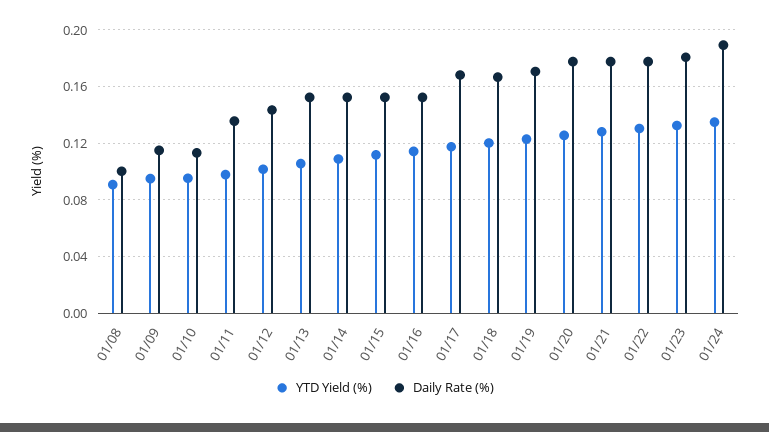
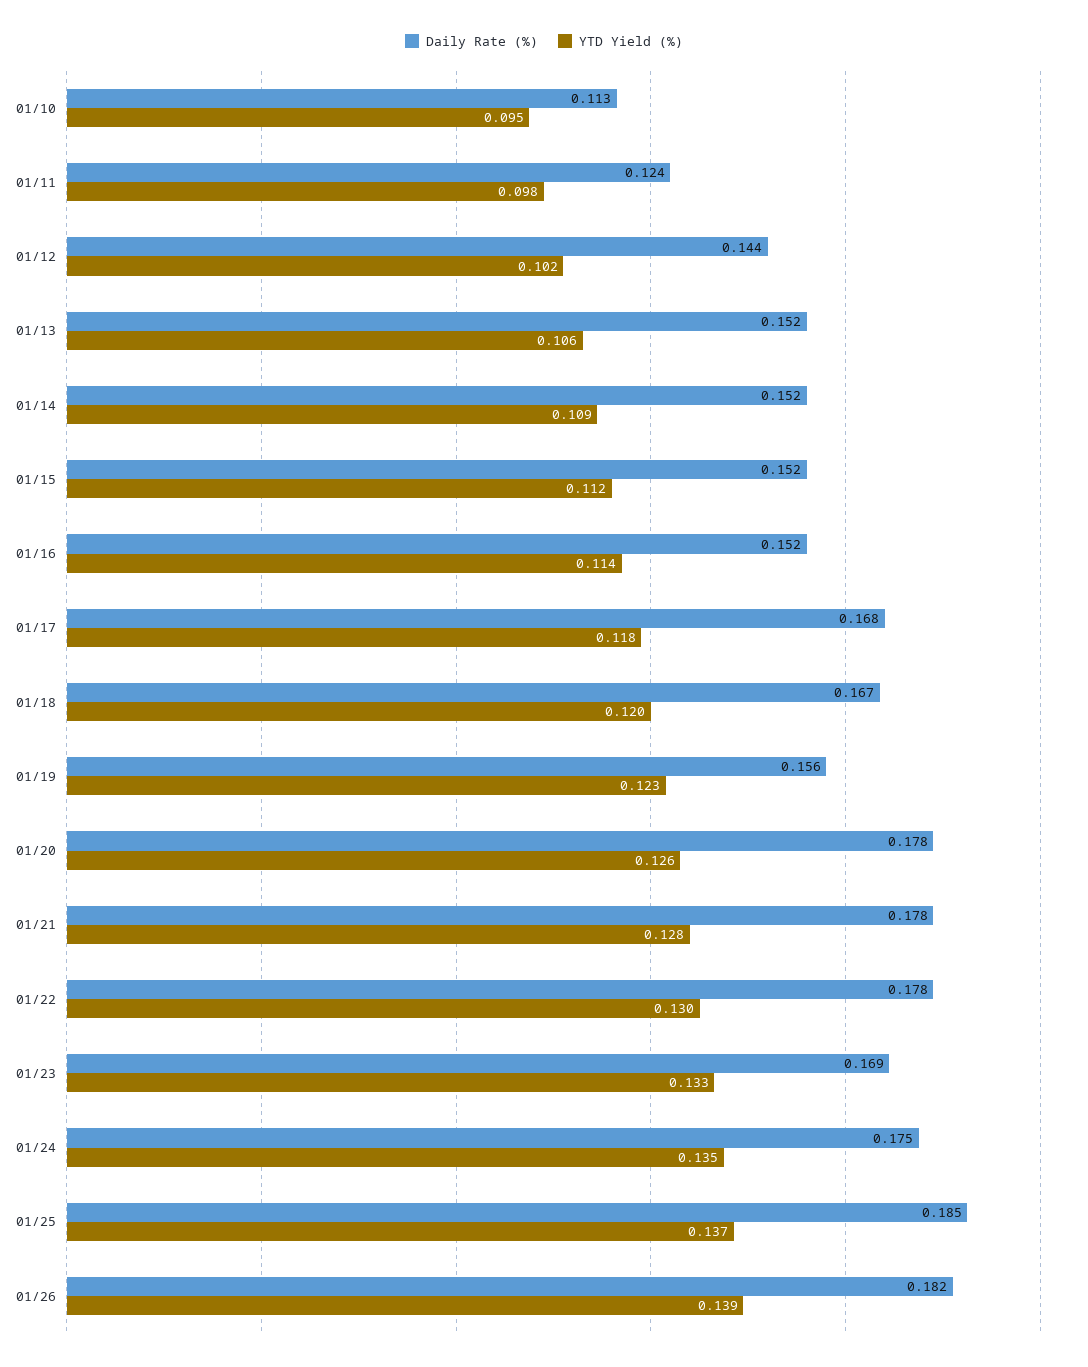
YTD Yield (%), 01/08: 0.09 -> none
Daily Rate (%), 01/08: 0.1 -> none
YTD Yield (%), 01/09: 0.095 -> none
Daily Rate (%), 01/09: 0.115 -> none
Daily Rate (%), 01/11: 0.135 -> 0.124
Daily Rate (%), 01/19: 0.17 -> 0.156
Daily Rate (%), 01/23: 0.18 -> 0.169
Daily Rate (%), 01/24: 0.19 -> 0.175
Daily Rate (%), 01/25: none -> 0.185
YTD Yield (%), 01/25: none -> 0.137
Daily Rate (%), 01/26: none -> 0.182
YTD Yield (%), 01/26: none -> 0.139

